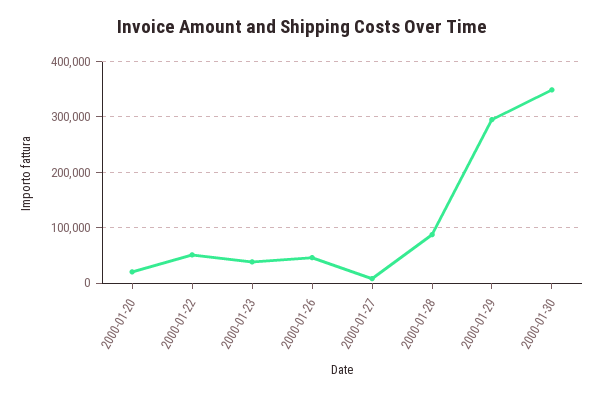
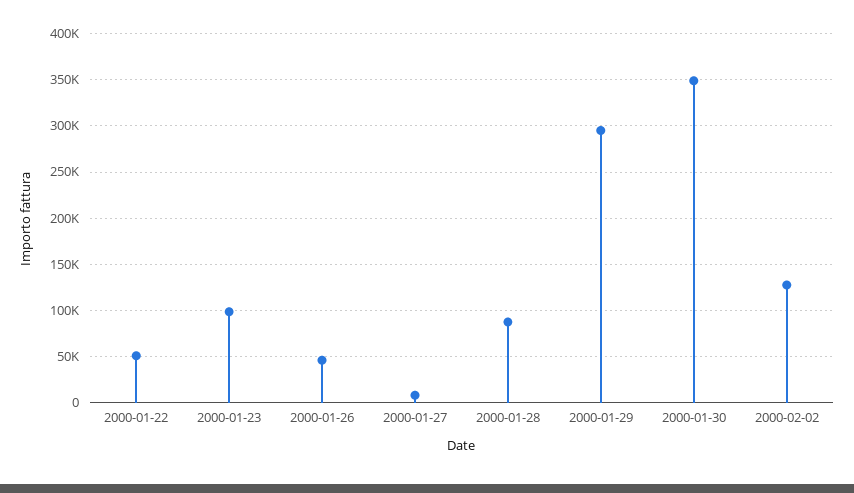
2000-01-20: 20000 -> none
2000-01-23: 40000 -> 100000
2000-02-02: none -> 130000

